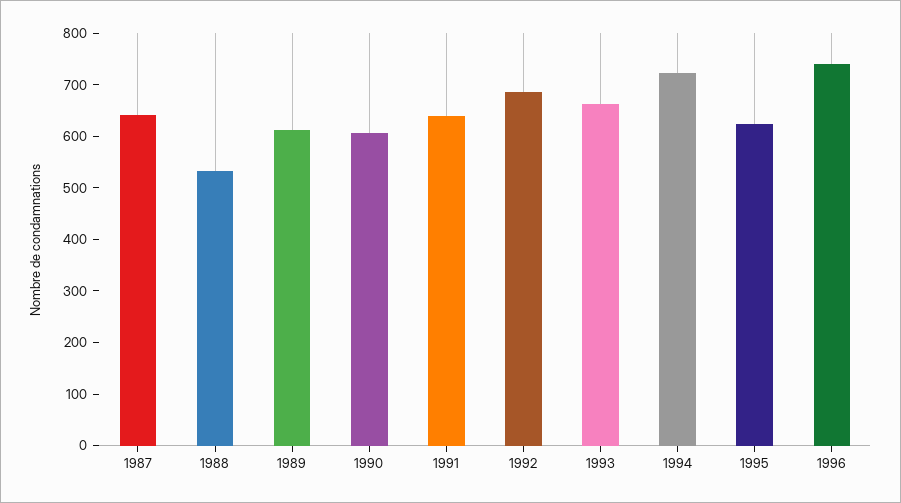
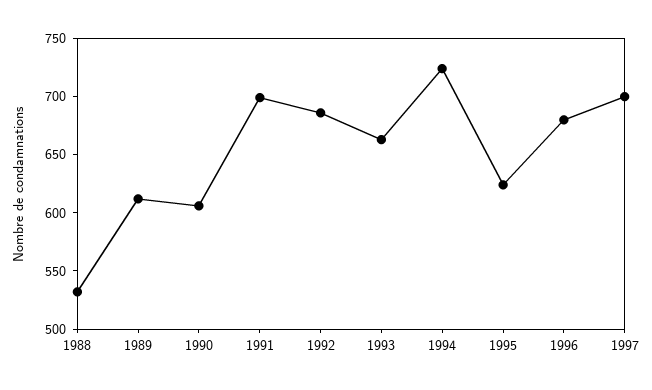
1987: 640 -> none
1991: 640 -> 700
1996: 740 -> 680
1997: none -> 700

